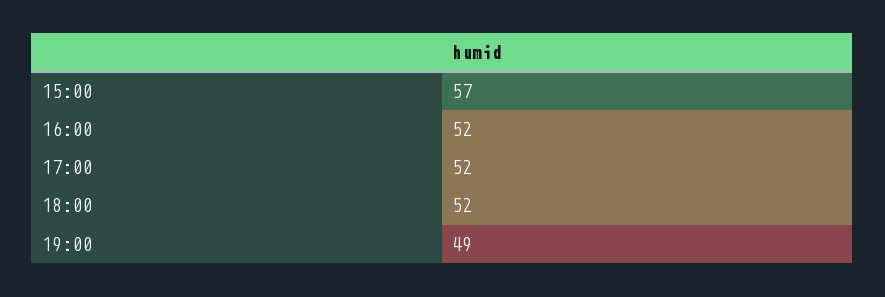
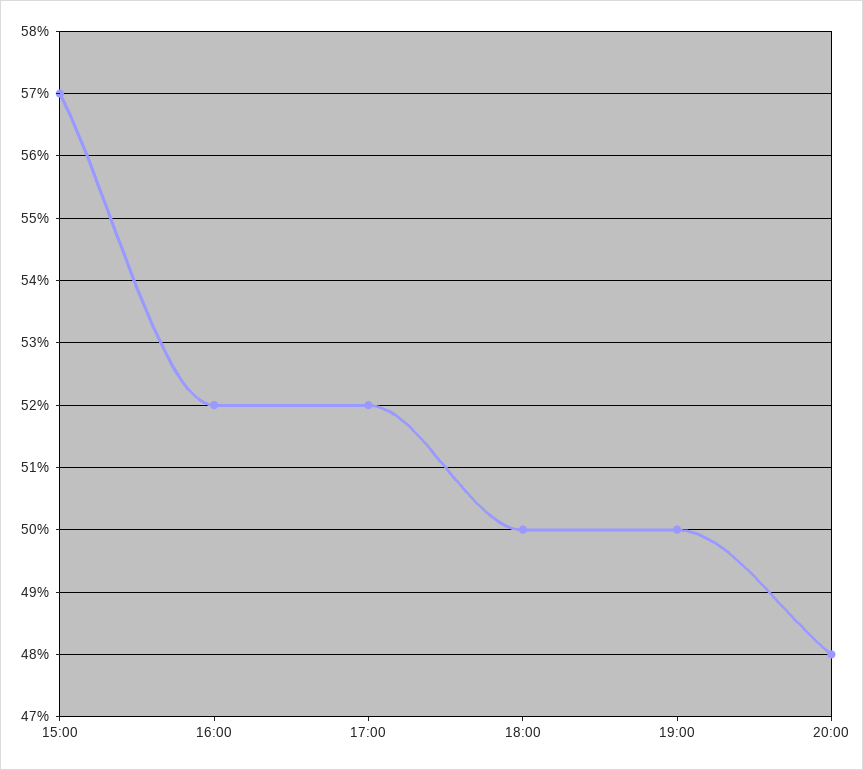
18:00: 52 -> 50
19:00: 49 -> 50
20:00: none -> 48

